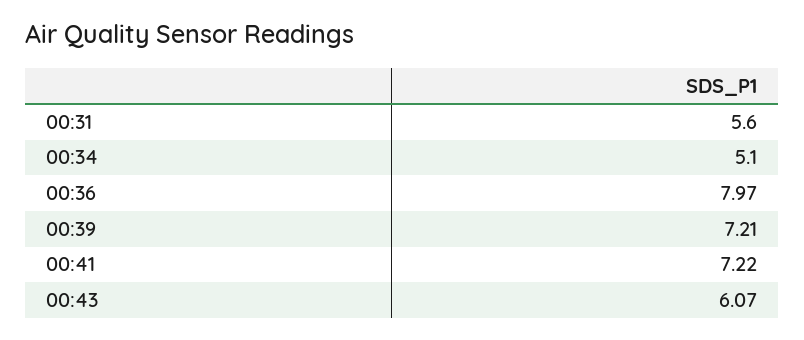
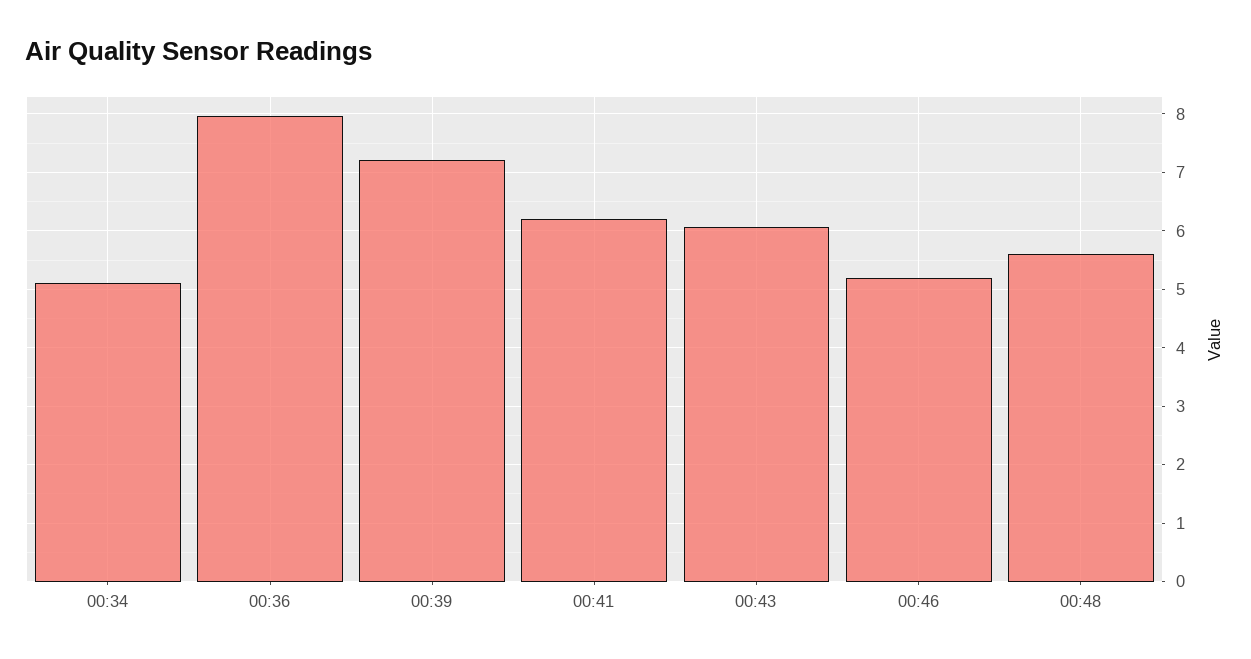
00:31: 5.6 -> none
00:41: 7.22 -> 6.2
00:46: none -> 5.2
00:48: none -> 5.6

